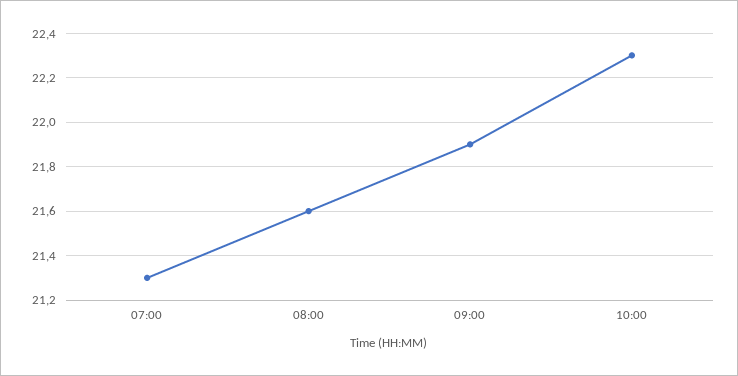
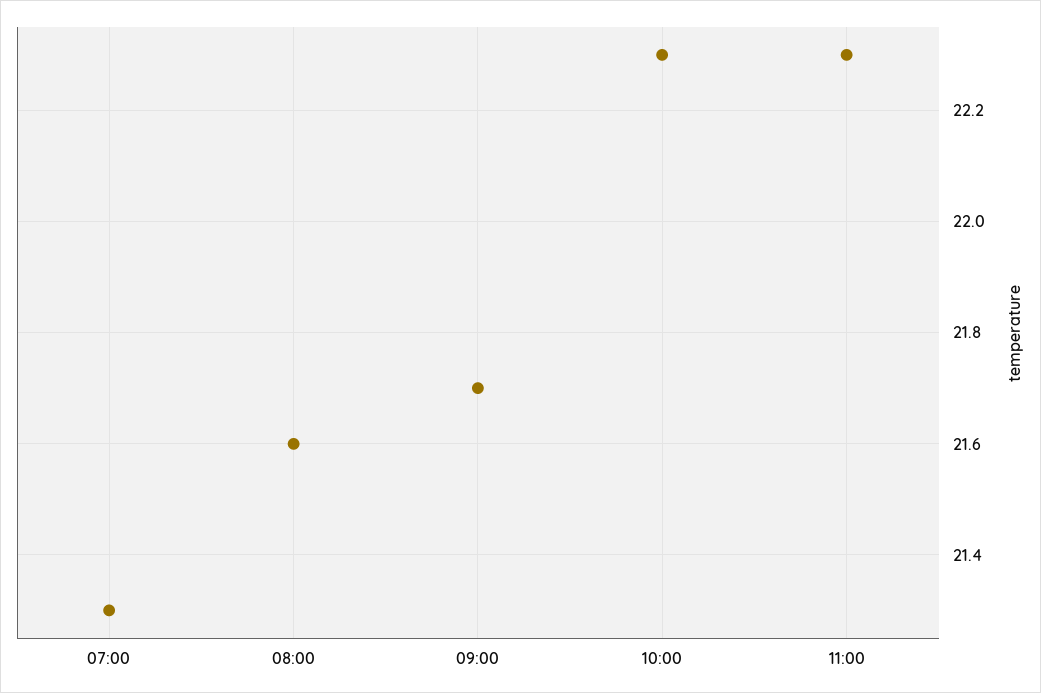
09:00: 21.9 -> 21.7
11:00: none -> 22.3

